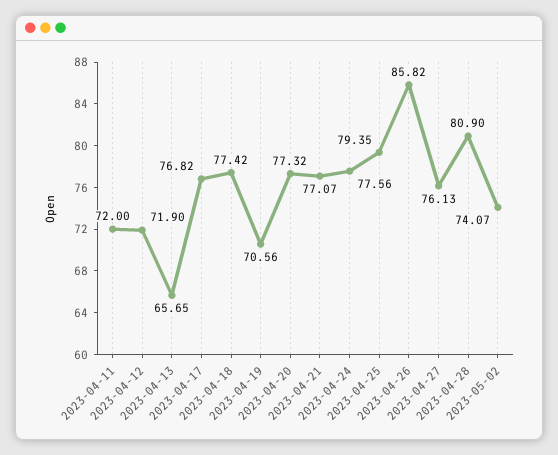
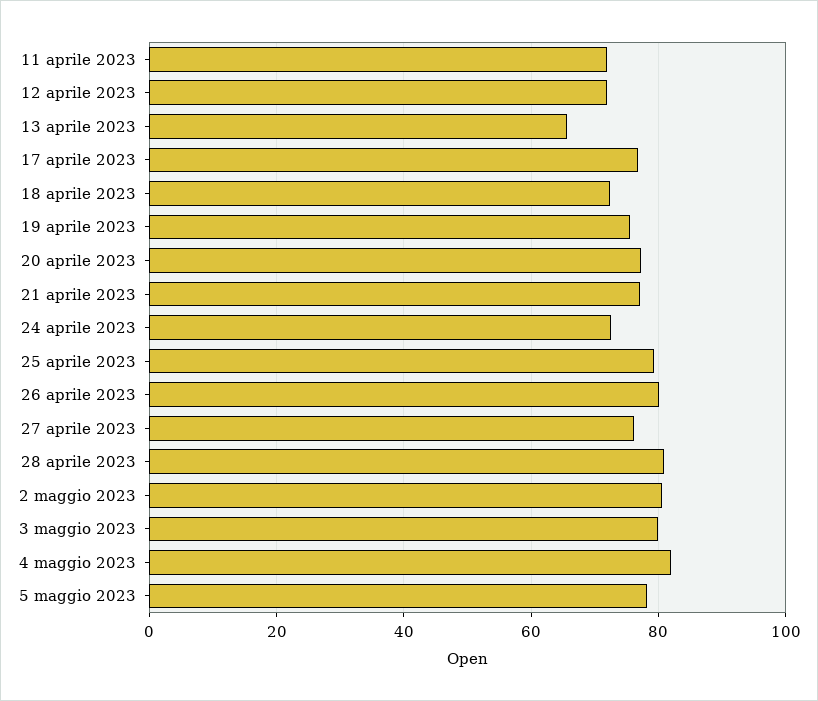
2023-04-18: 77.42 -> 72
2023-04-19: 70.56 -> 76
2023-04-24: 77.56 -> 72
2023-04-26: 85.82 -> 80
2023-05-02: 74.07 -> 80
3 maggio 2023: none -> 80
4 maggio 2023: none -> 82
5 maggio 2023: none -> 78

